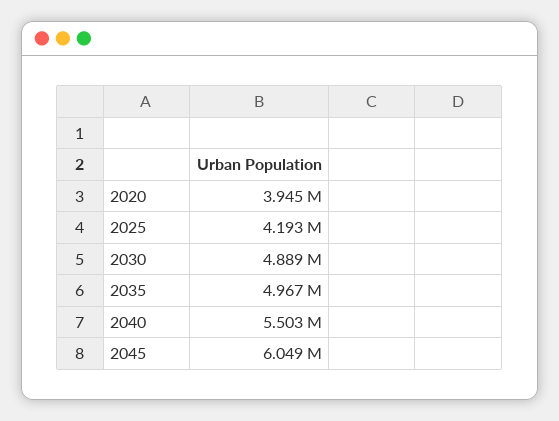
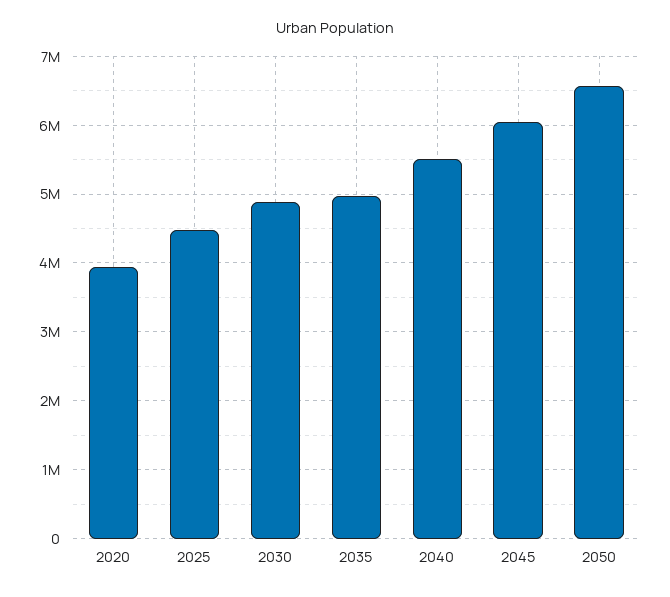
2025: 4193000 -> 4500000
2050: none -> 6600000

